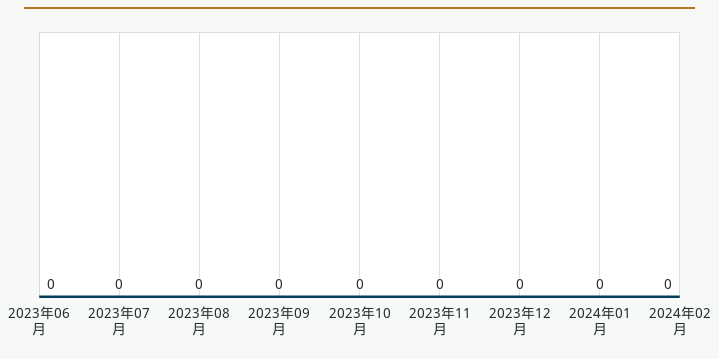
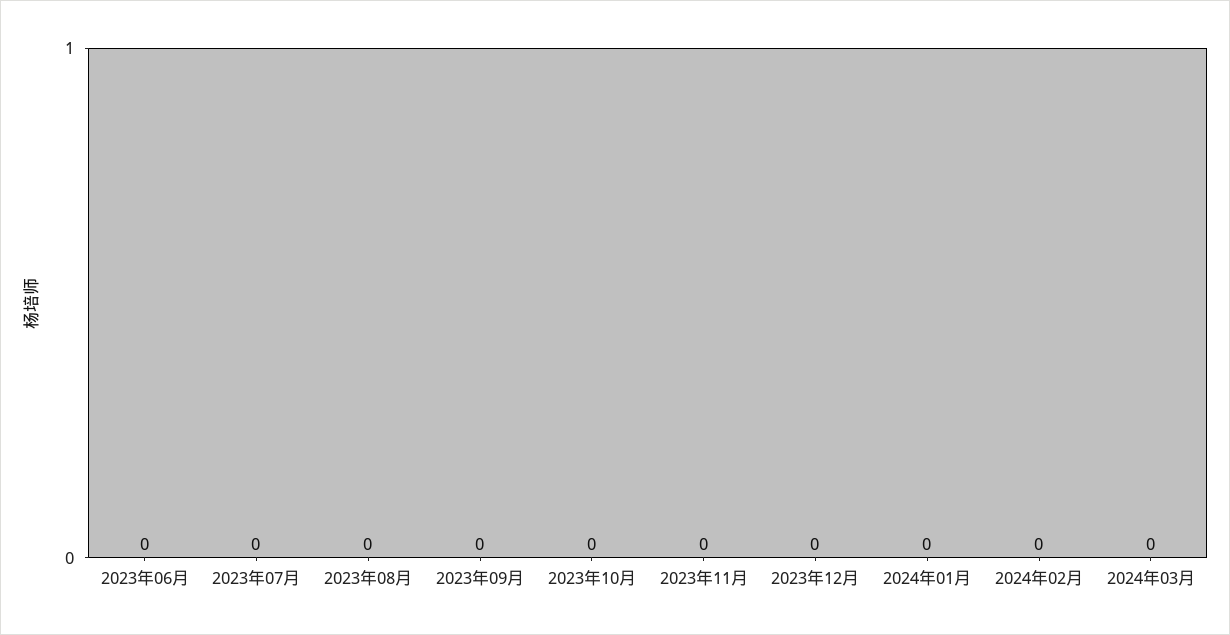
2024年03月: none -> 0

